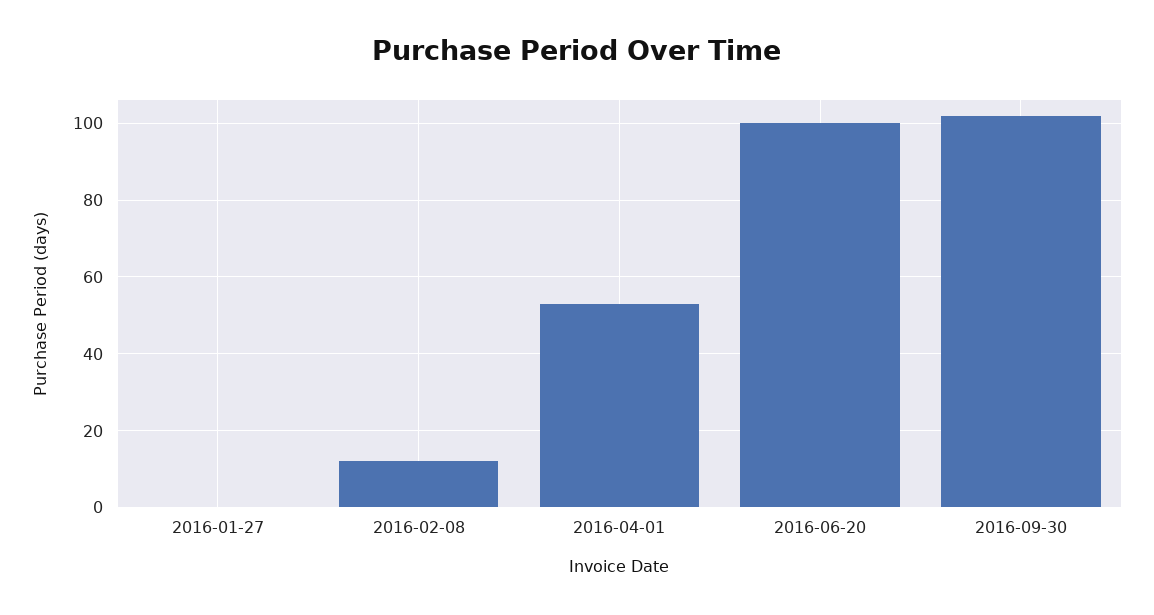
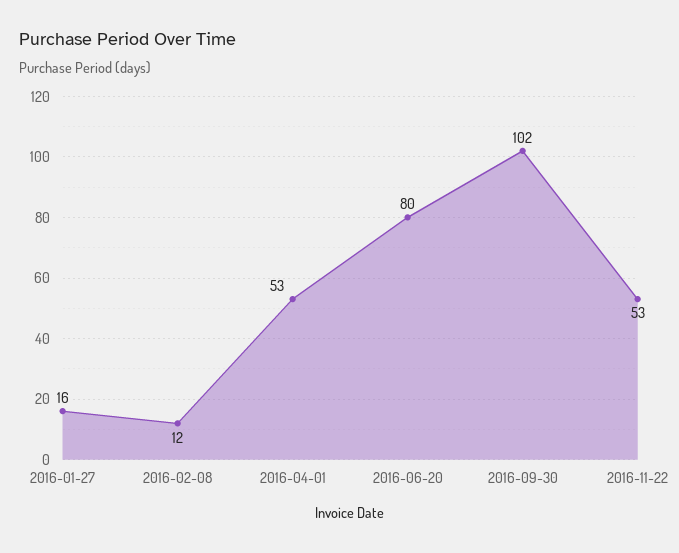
2016-01-27: 0 -> 16
2016-06-20: 100 -> 80
2016-11-22: none -> 53

